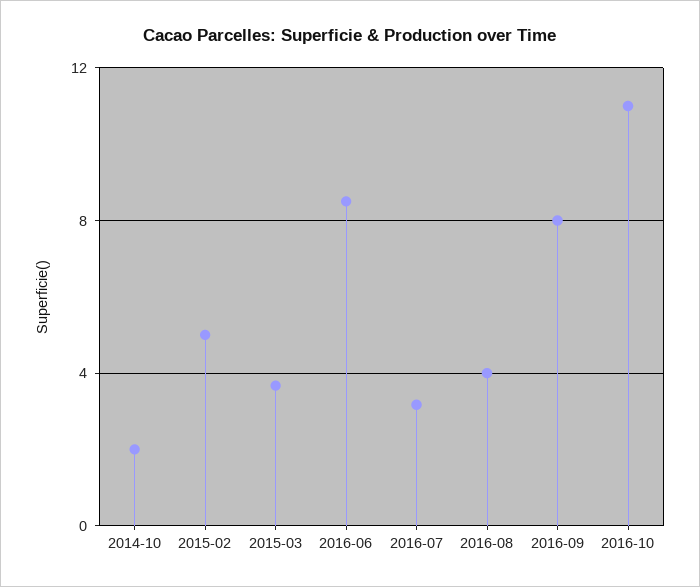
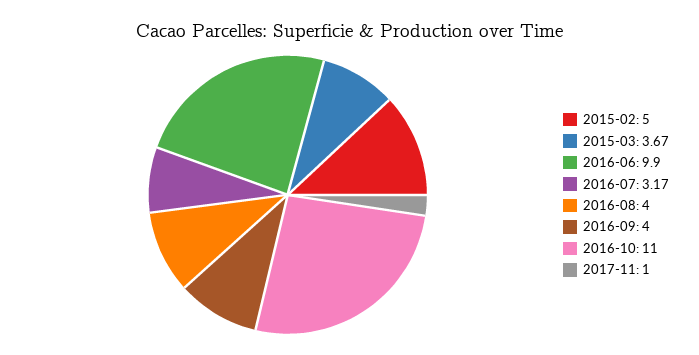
2014-10: 2 -> none
2016-06: 8.5 -> 9.9
2016-09: 8 -> 4
2017-11: none -> 1

